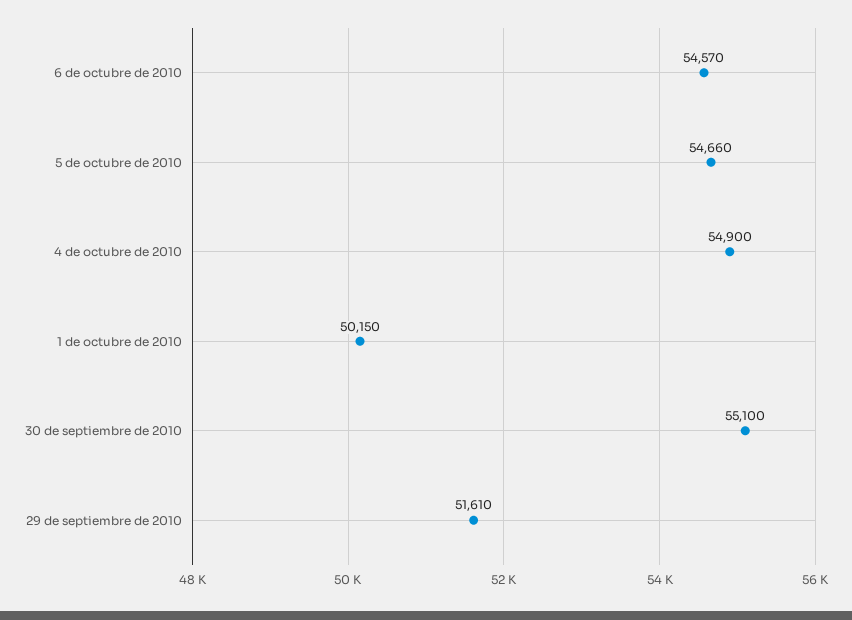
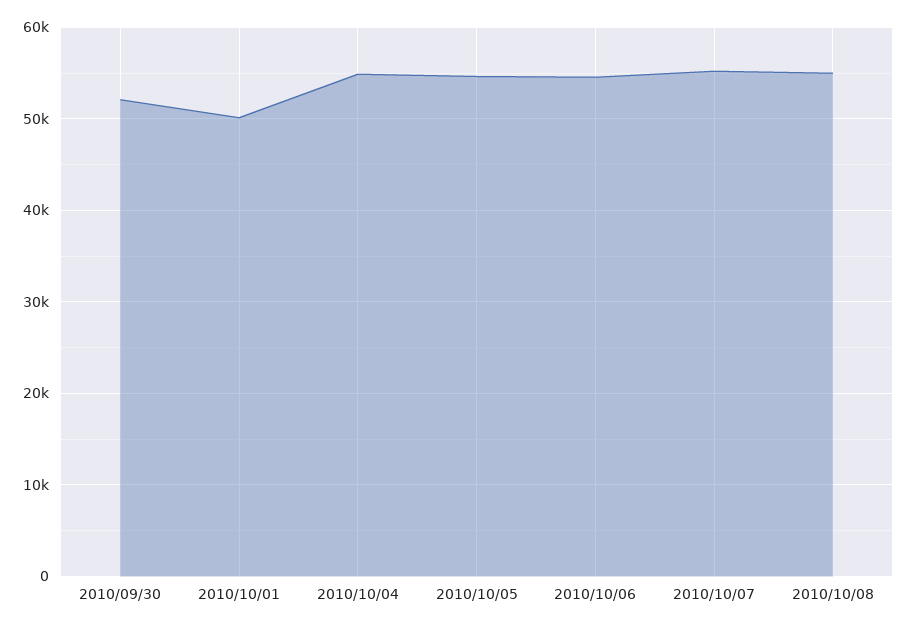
30 de septiembre de 2010: 55100 -> 52000
29 de septiembre de 2010: 51610 -> none
2010/10/07: none -> 55000
2010/10/08: none -> 55000

